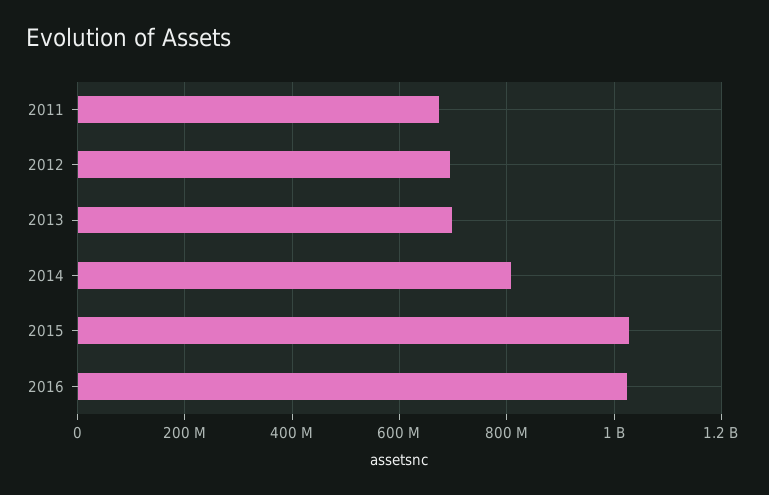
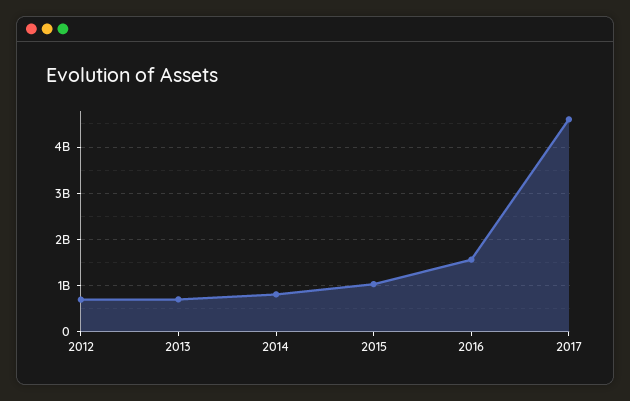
2011: 680000000 -> none
2016: 1020000000 -> 1600000000
2017: none -> 4600000000

